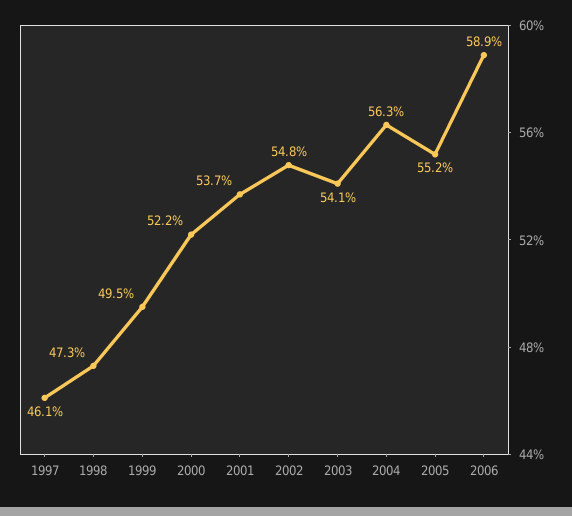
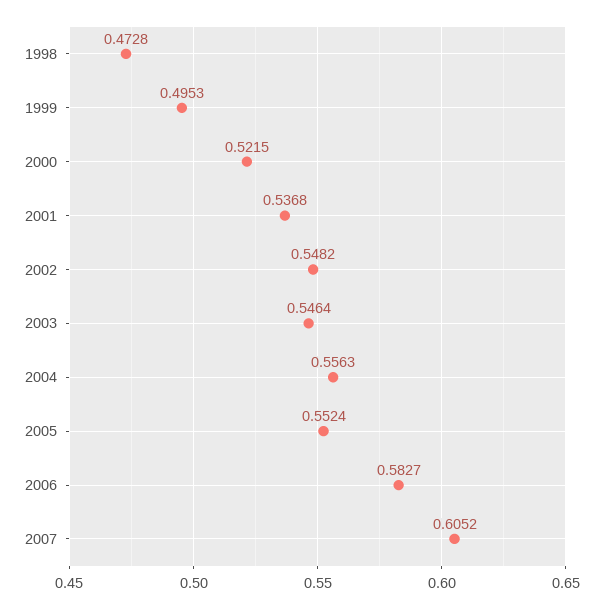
1997: 0.461 -> none
2003: 0.541 -> 0.5464
2004: 0.563 -> 0.5563
2006: 0.589 -> 0.5827
2007: none -> 0.6052

